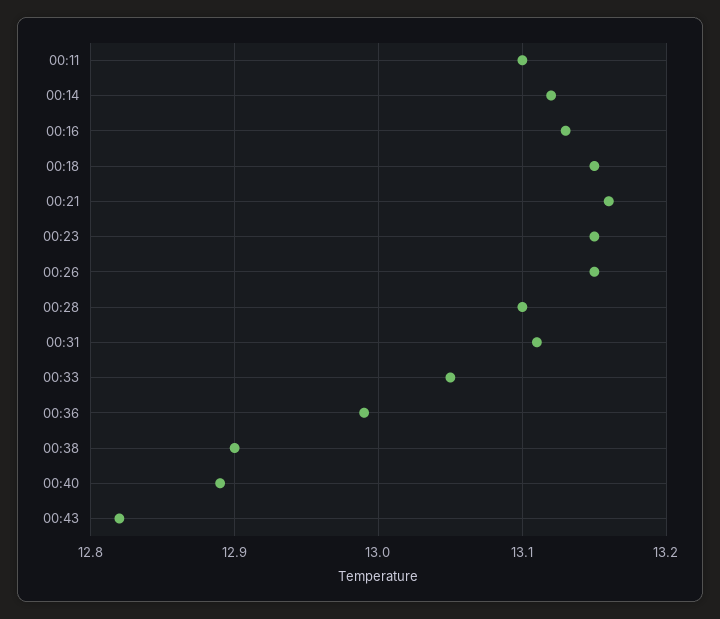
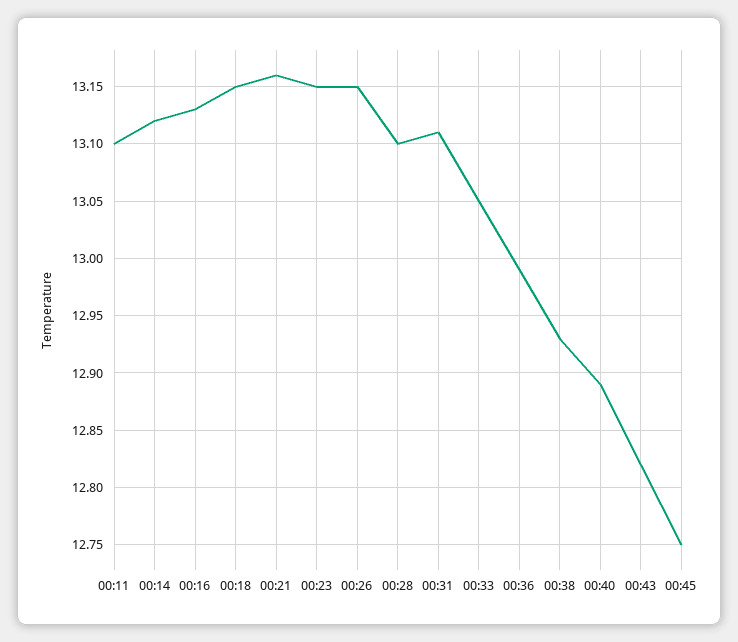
00:38: 12.9 -> 12.93
00:45: none -> 12.75

